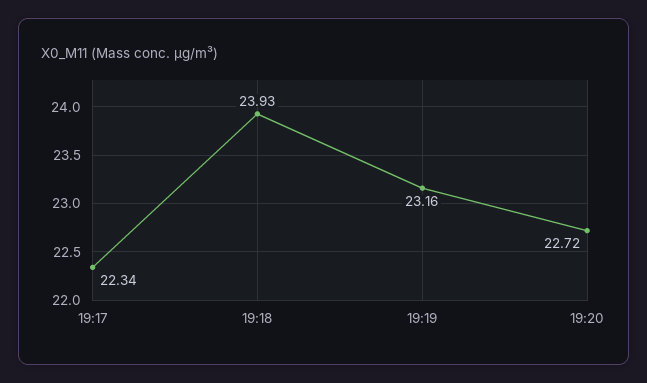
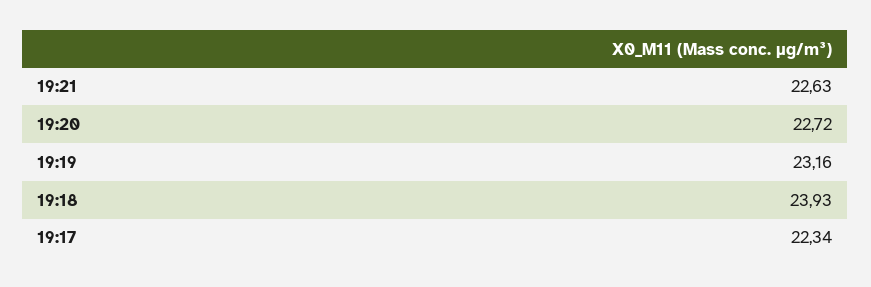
19:21: none -> 22.63

